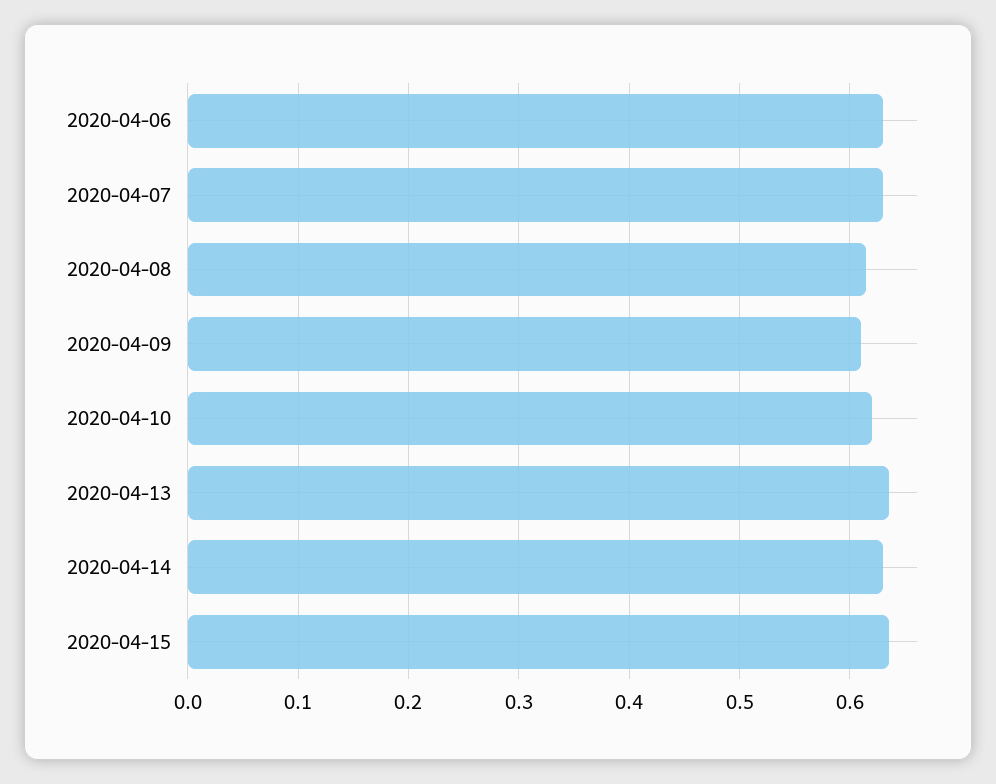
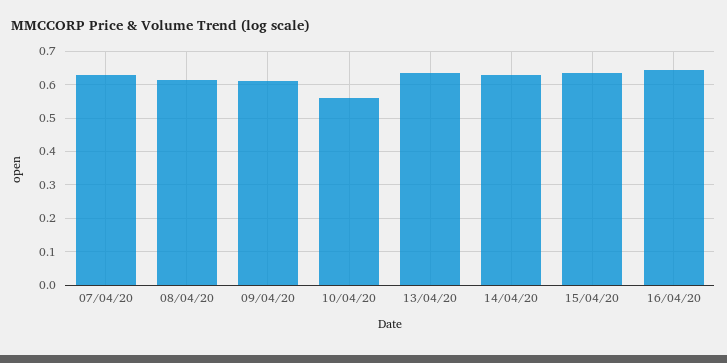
2020-04-06: 0.63 -> none
2020-04-10: 0.62 -> 0.56
16/04/20: none -> 0.64

